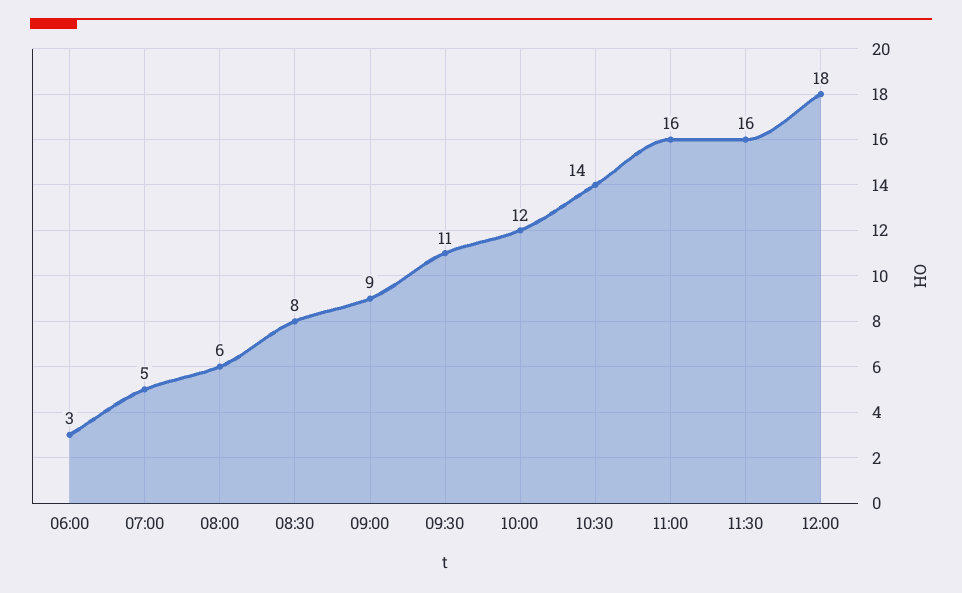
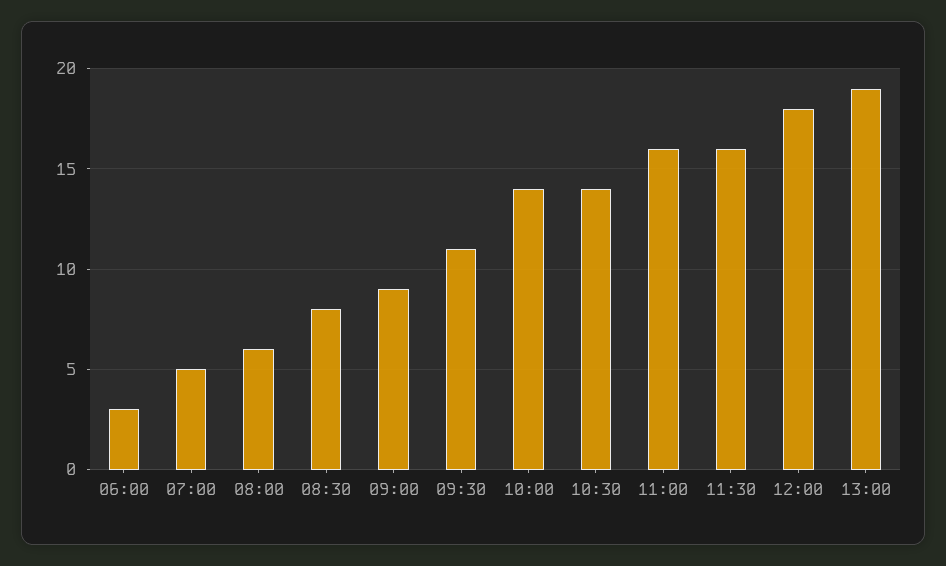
10:00: 12 -> 14
13:00: none -> 19

